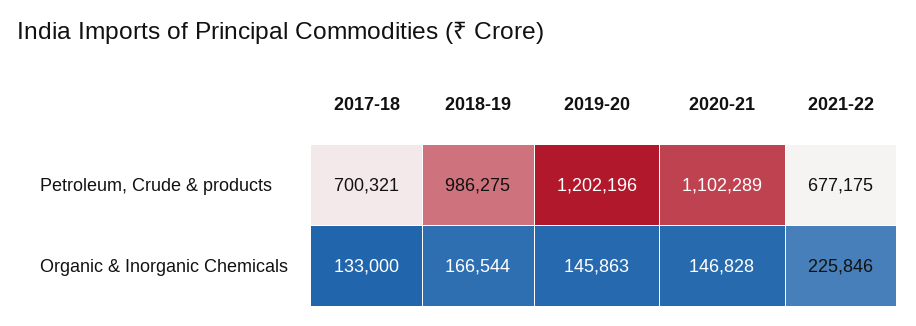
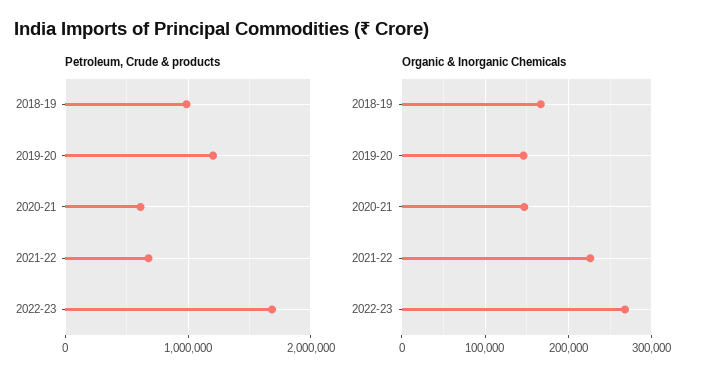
Petroleum, Crude & products, 2017-18: 700321 -> none
Petroleum, Crude & products, 2020-21: 1102289 -> 600000
Organic & Inorganic Chemicals, 2017-18: 133000 -> none
Petroleum, Crude & products, 2022-23: none -> 1700000
Organic & Inorganic Chemicals, 2022-23: none -> 270000

